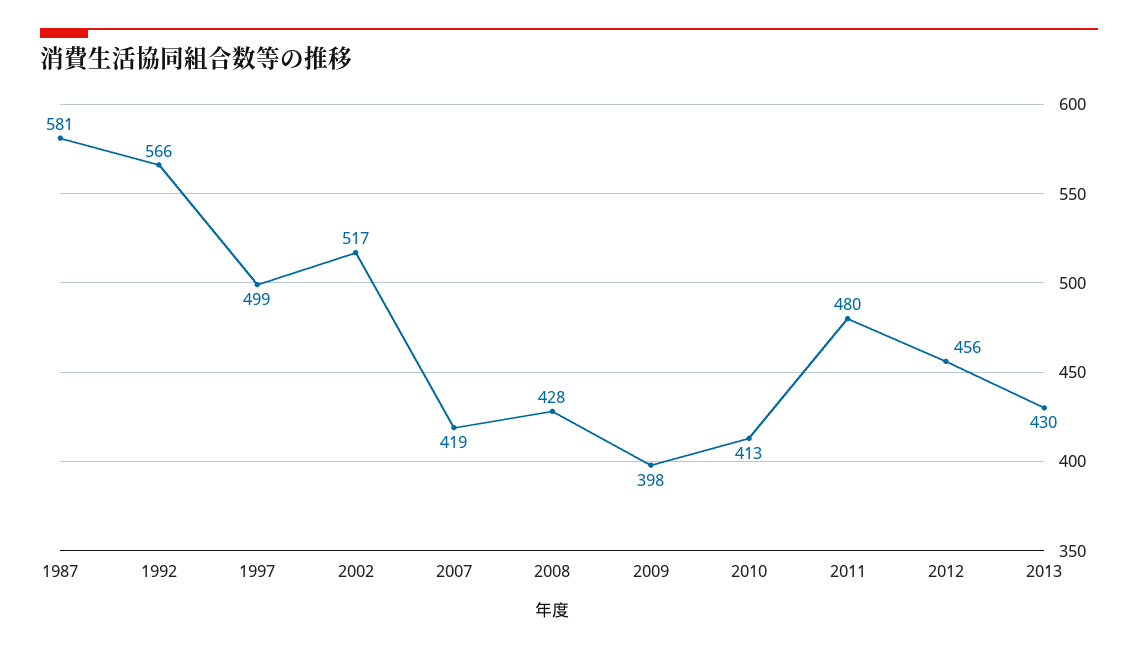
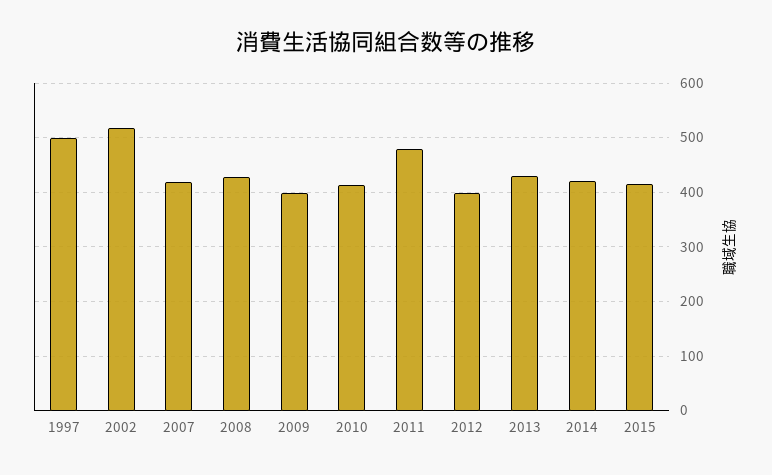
1987: 581 -> none
1992: 566 -> none
2012: 456 -> 400
2014: none -> 420
2015: none -> 420

